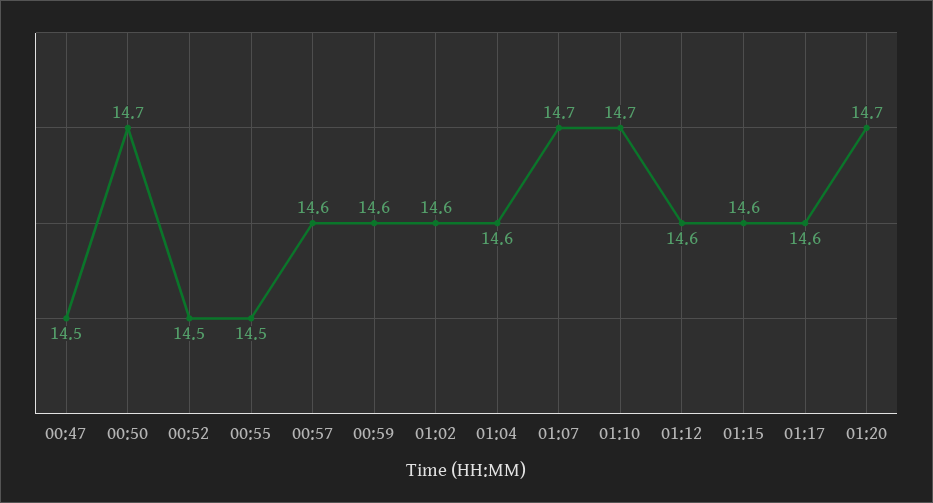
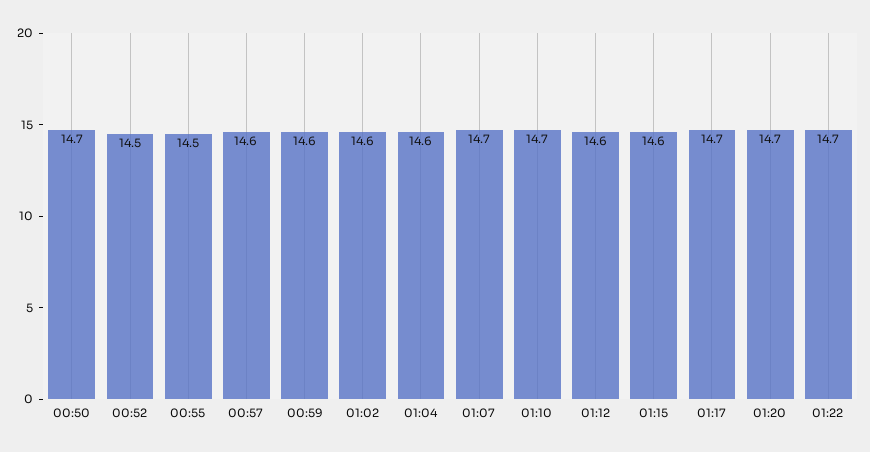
00:47: 14.5 -> none
01:17: 14.6 -> 14.7
01:22: none -> 14.7

